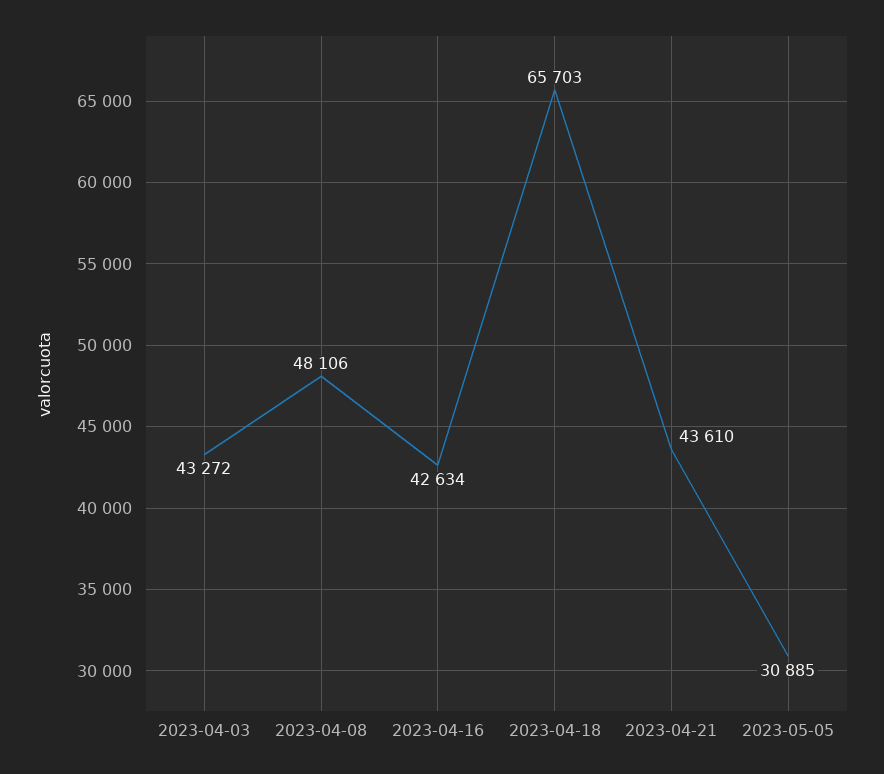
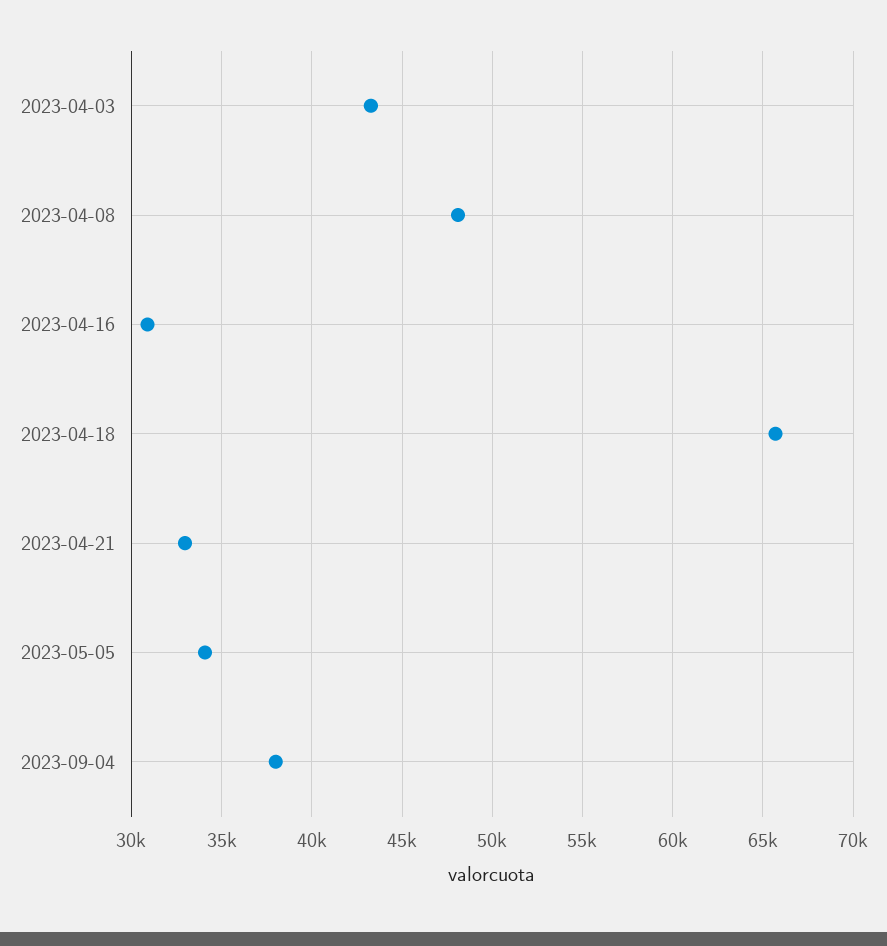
2023-04-16: 42634 -> 31000
2023-04-21: 43610 -> 33000
2023-05-05: 30885 -> 34000
2023-09-04: none -> 38000

